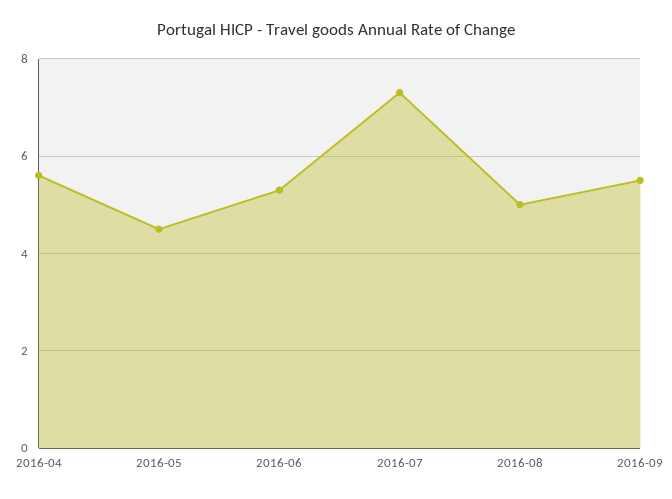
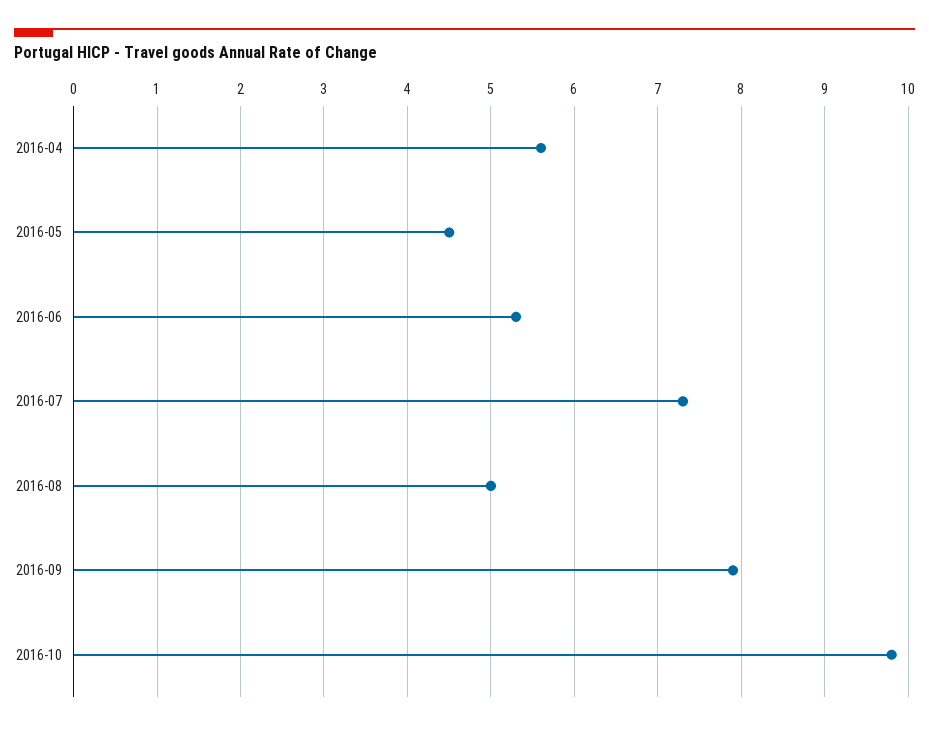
2016-09: 5.5 -> 7.9
2016-10: none -> 9.8

